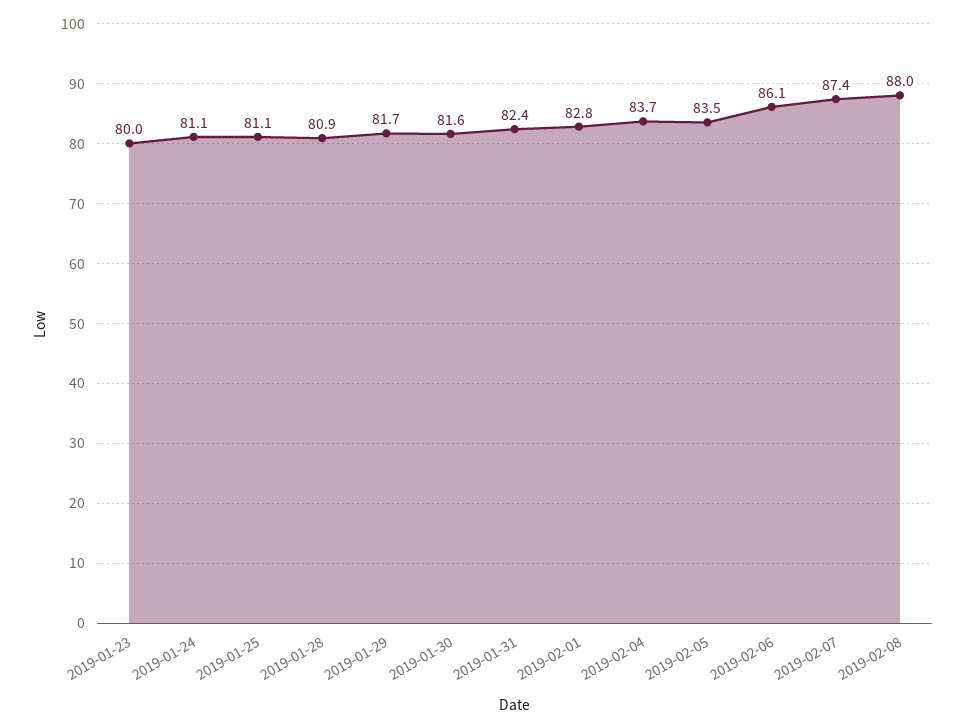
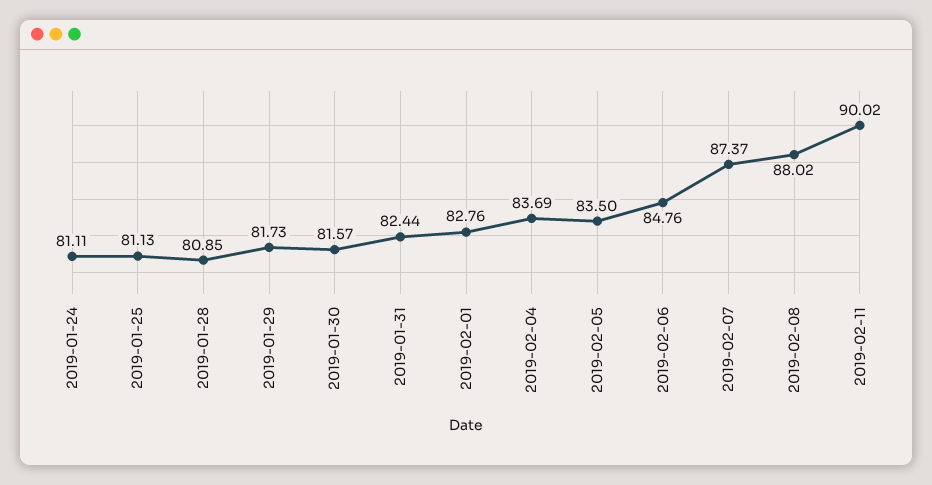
2019-01-23: 80 -> none
2019-02-06: 86.1 -> 84.76
2019-02-11: none -> 90.02

